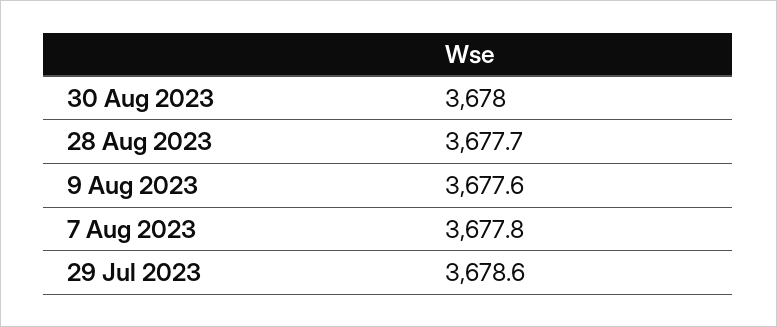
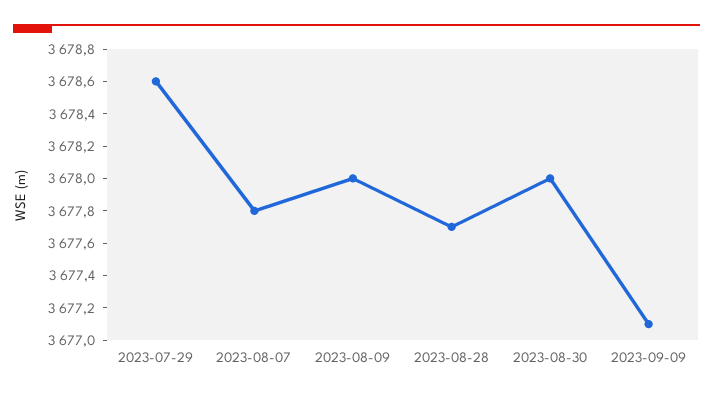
9 Aug 2023: 3677.6 -> 3678
2023-09-09: none -> 3677.1

